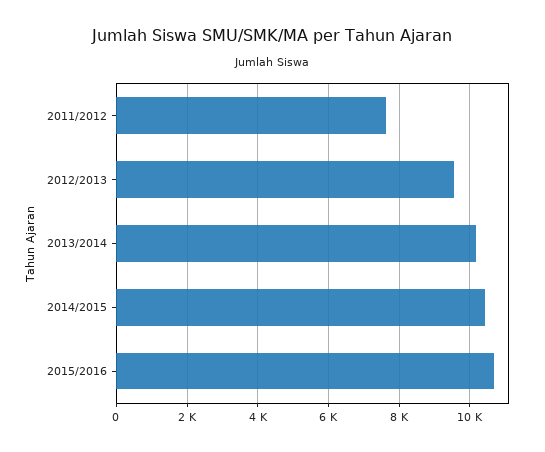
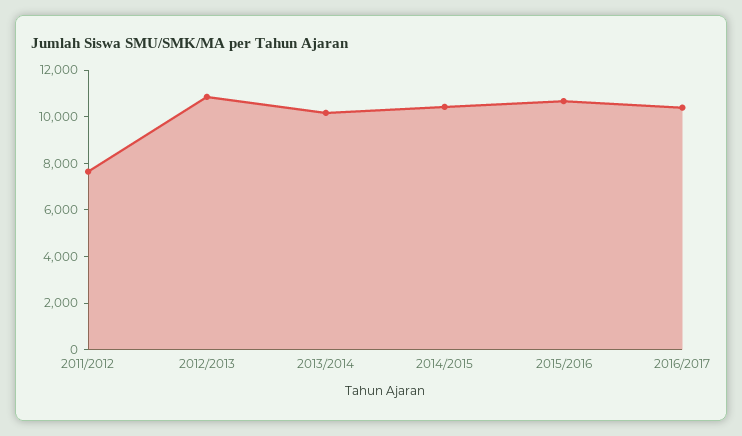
2012/2013: 9600 -> 11000
2016/2017: none -> 10500

